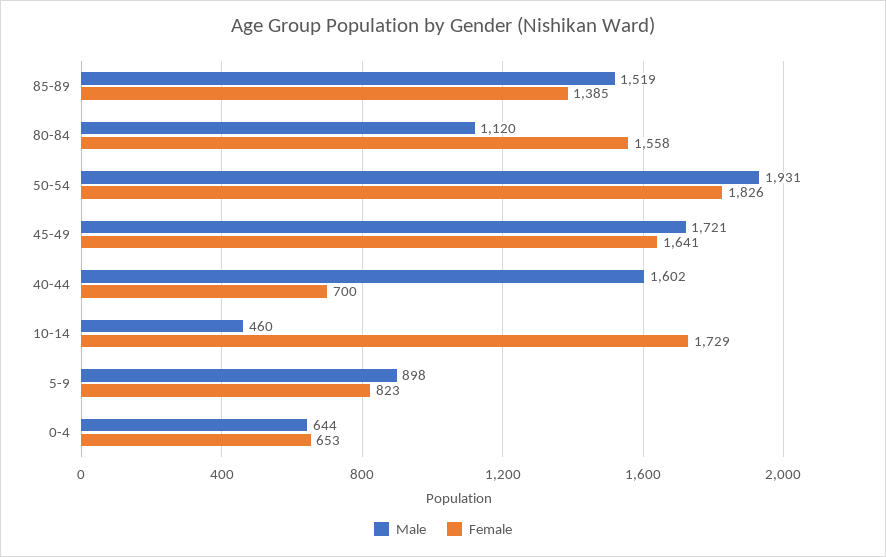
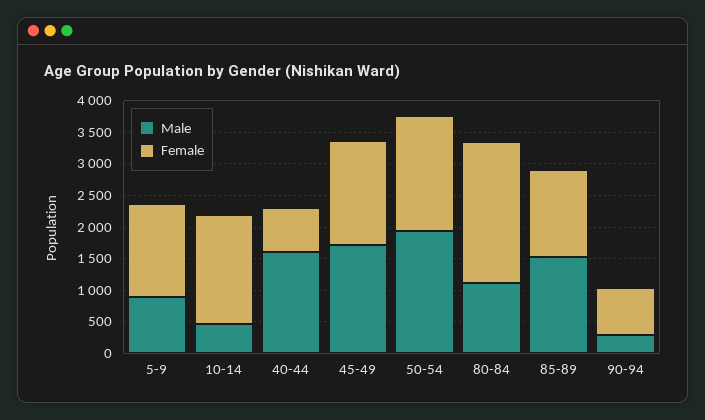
Female, 80-84: 1558 -> 2250
Female, 5-9: 823 -> 1500
Male, 0-4: 644 -> none
Female, 0-4: 653 -> none
Male, 90-94: none -> 250
Female, 90-94: none -> 750

